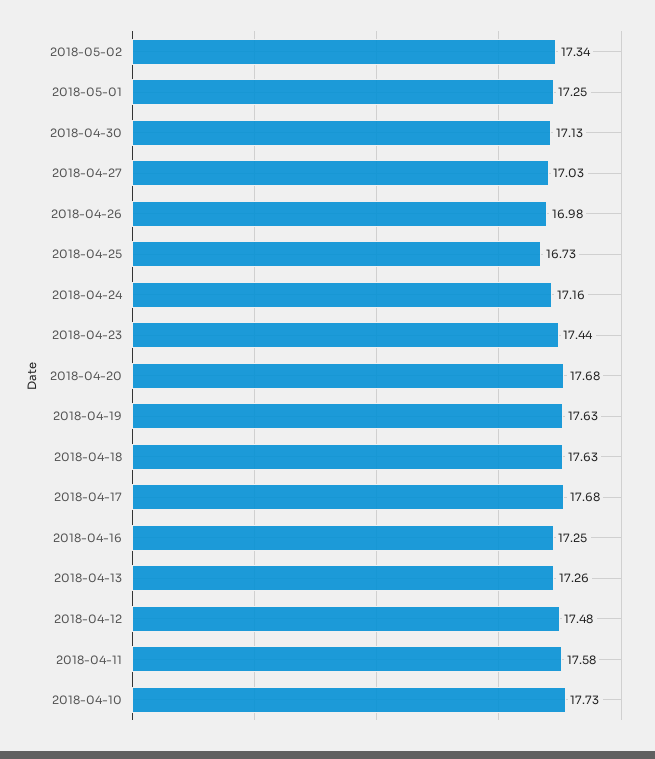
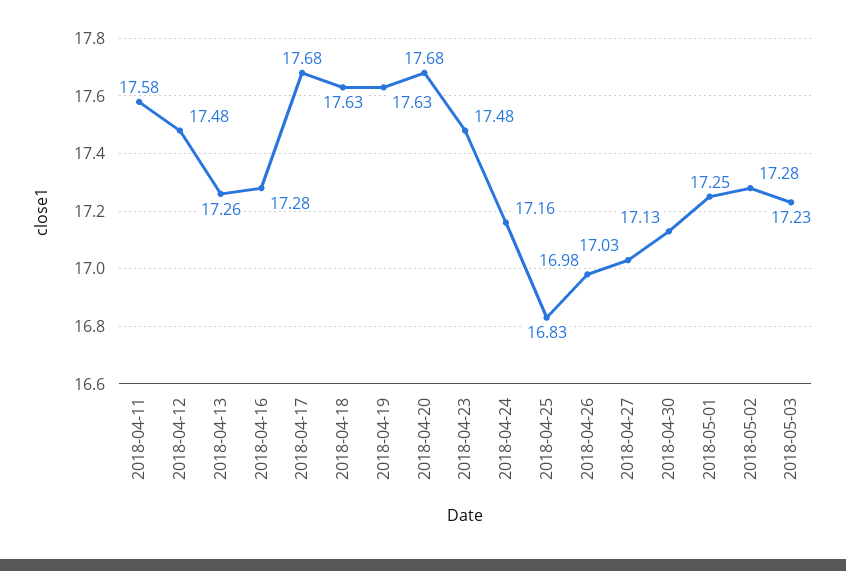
2018-05-02: 17.34 -> 17.28
2018-04-25: 16.73 -> 16.83
2018-04-23: 17.44 -> 17.48
2018-04-16: 17.25 -> 17.28
2018-04-10: 17.73 -> none
2018-05-03: none -> 17.23

